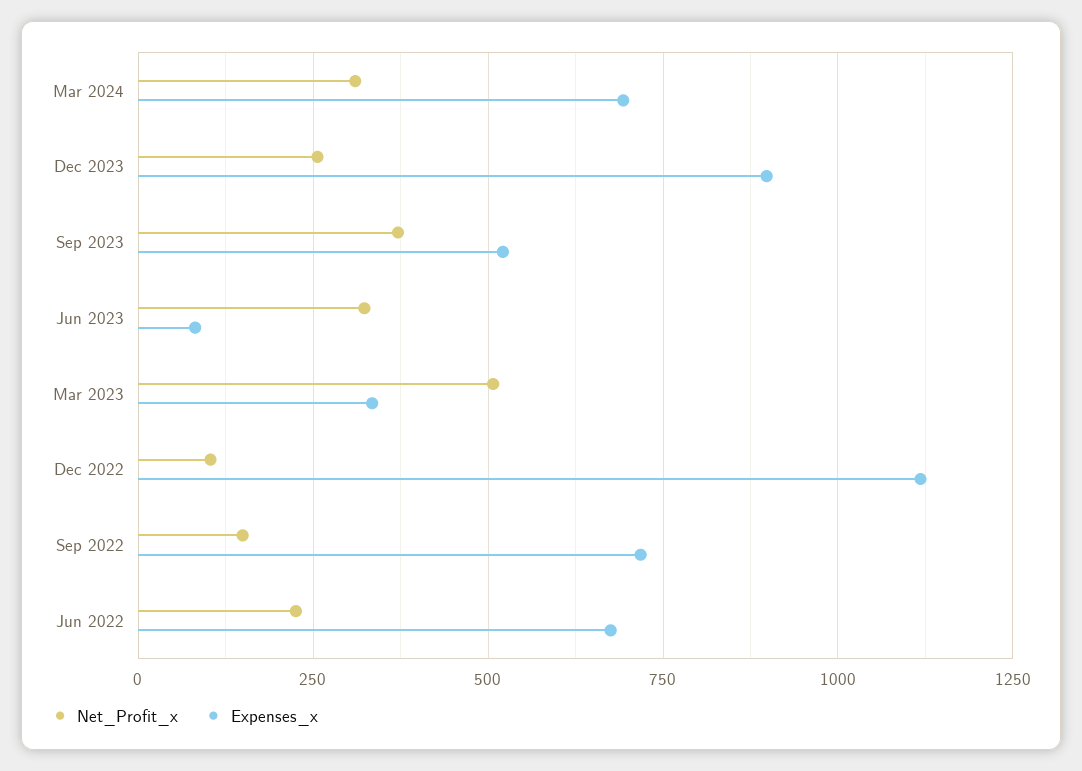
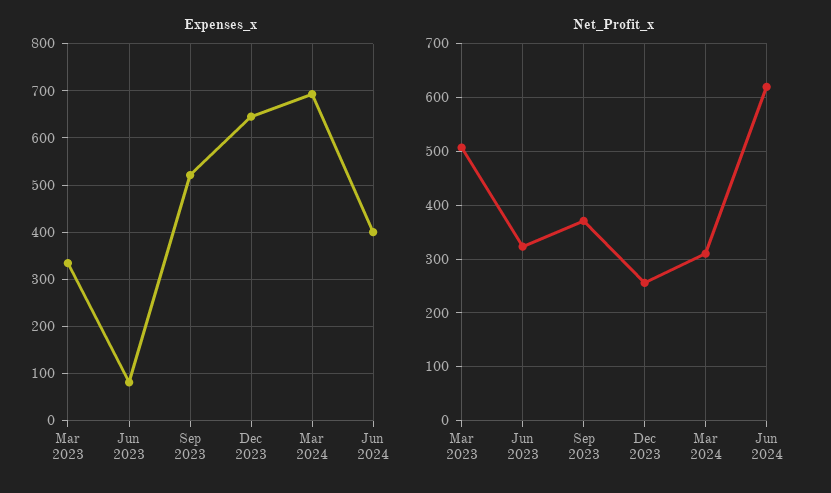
Expenses_x, Dec 2023: 900 -> 640
Net_Profit_x, Dec 2022: 100 -> none
Expenses_x, Dec 2022: 1125 -> none
Net_Profit_x, Sep 2022: 150 -> none
Expenses_x, Sep 2022: 725 -> none
Net_Profit_x, Jun 2022: 225 -> none
Expenses_x, Jun 2022: 675 -> none
Expenses_x, Jun 2024: none -> 400
Net_Profit_x, Jun 2024: none -> 620

